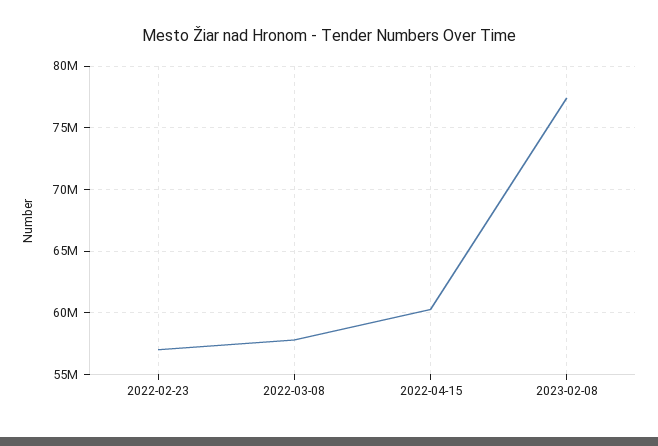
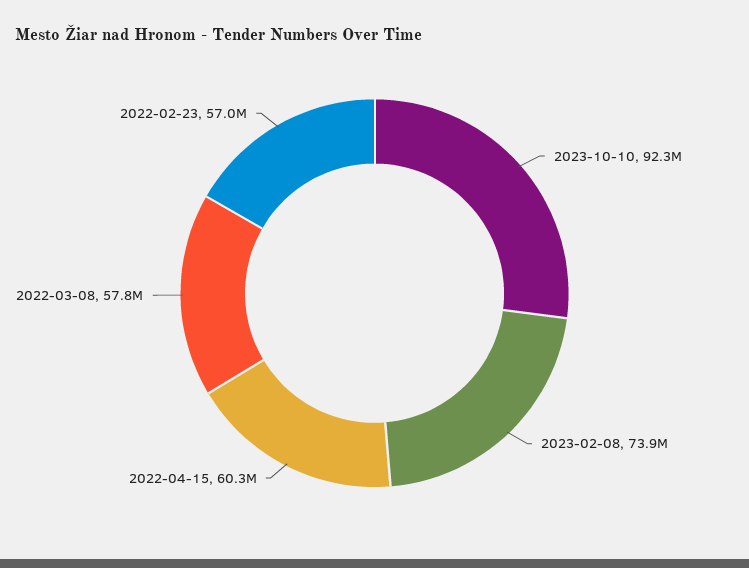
2023-02-08: 77500000 -> 73900000
2023-10-10: none -> 92300000

